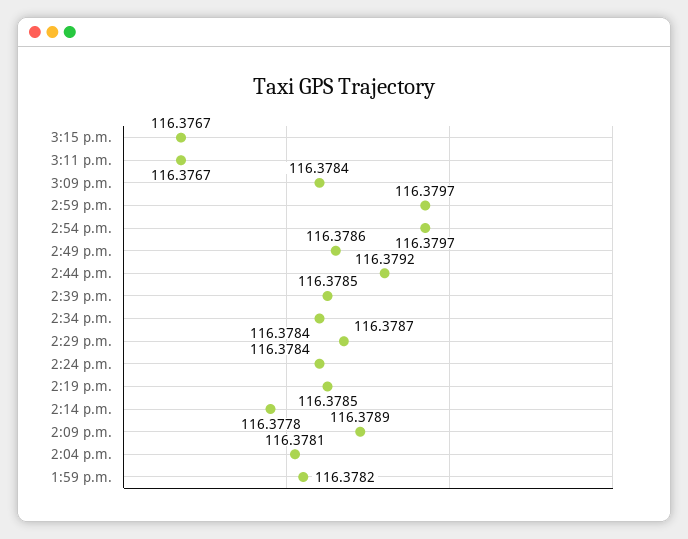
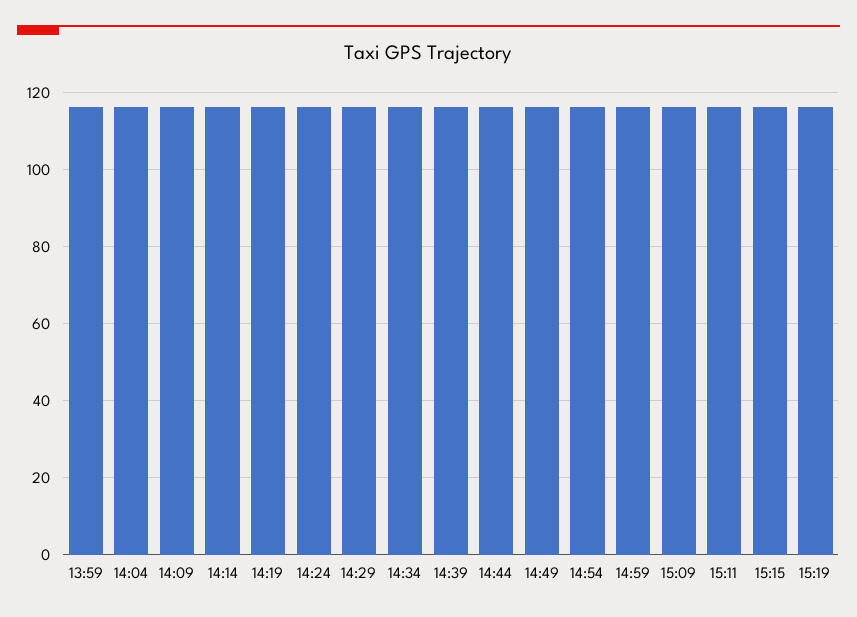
15:19: none -> 116

